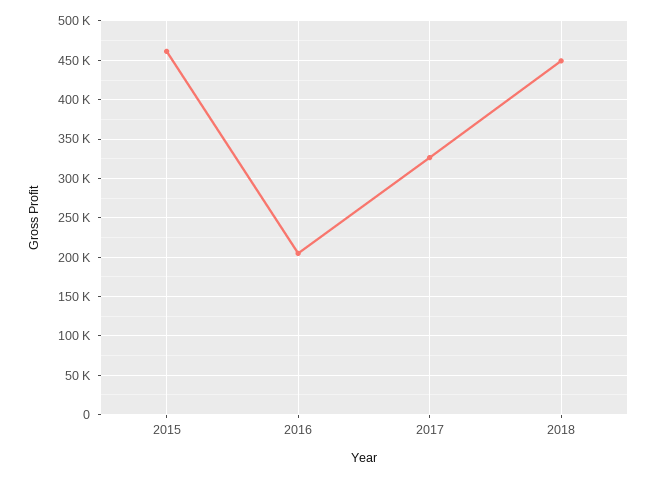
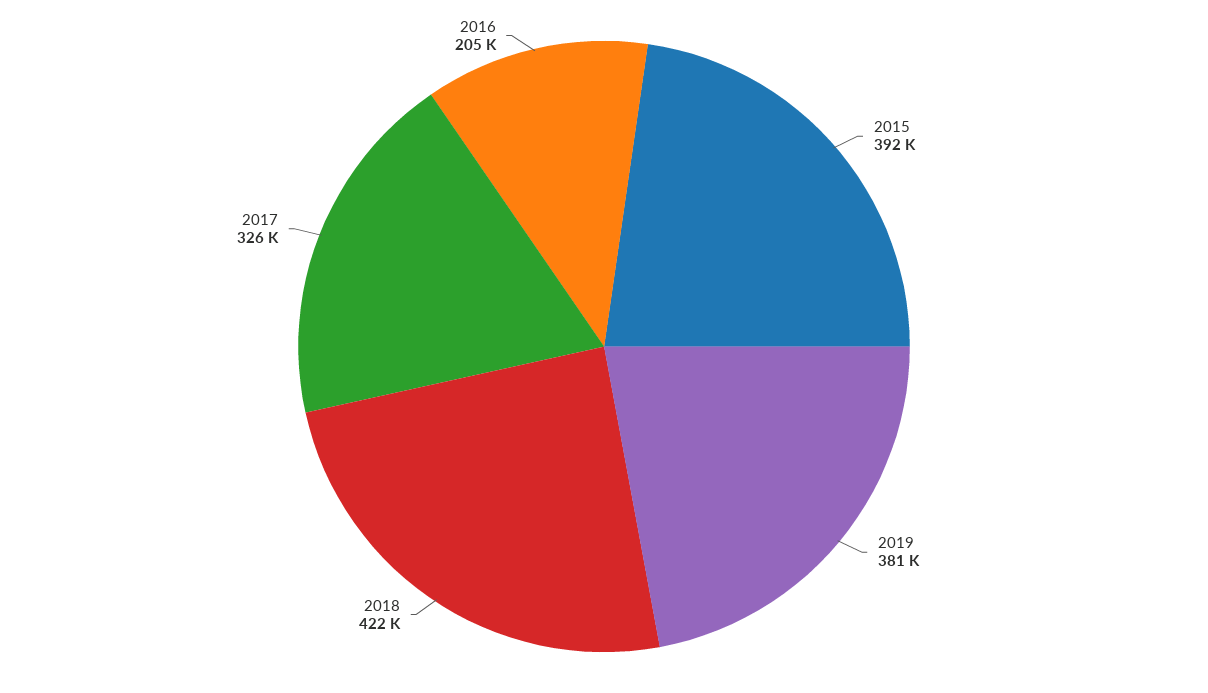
2015: 460000 -> 392000
2018: 450000 -> 422000
2019: none -> 381000

